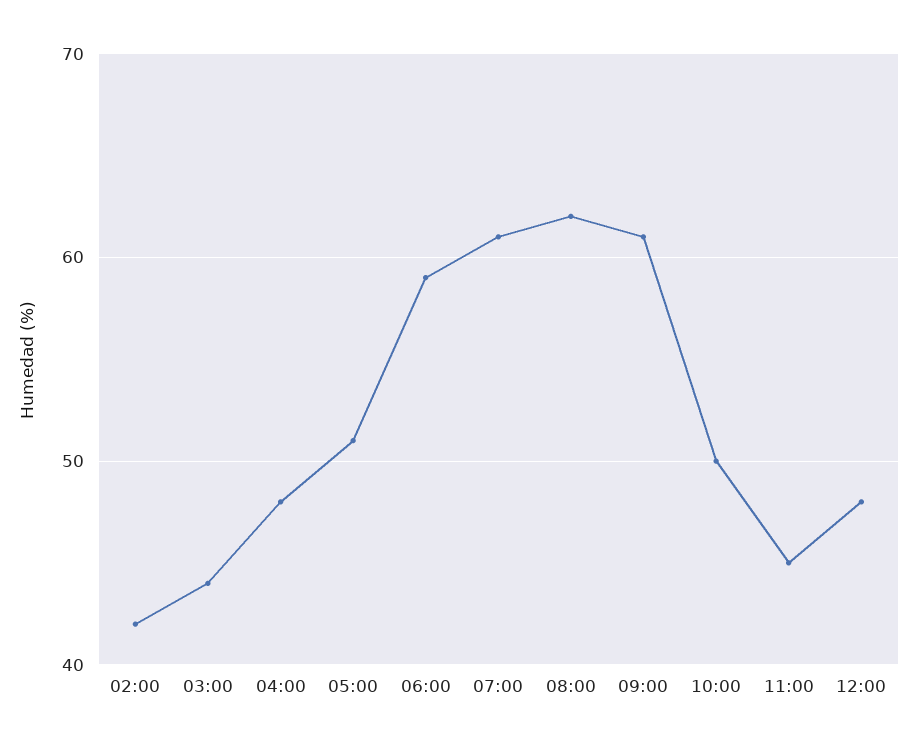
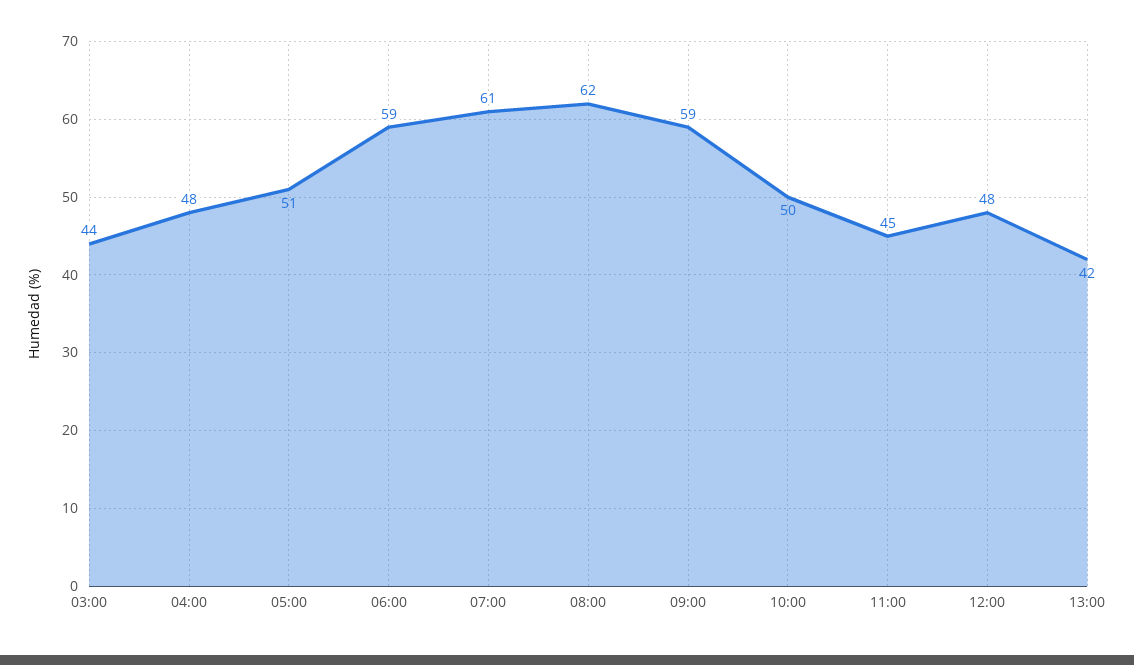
02:00: 42 -> none
09:00: 61 -> 59
13:00: none -> 42

